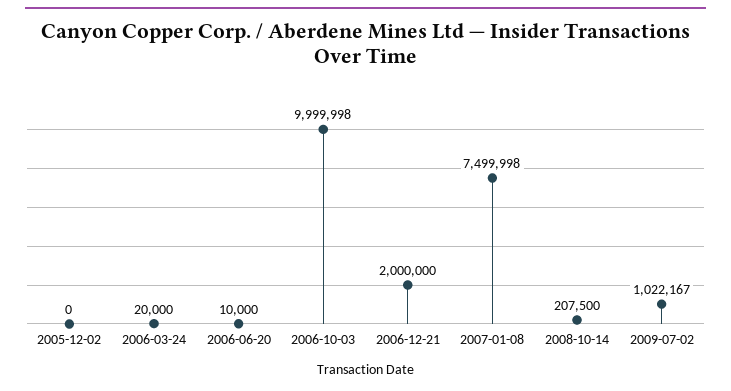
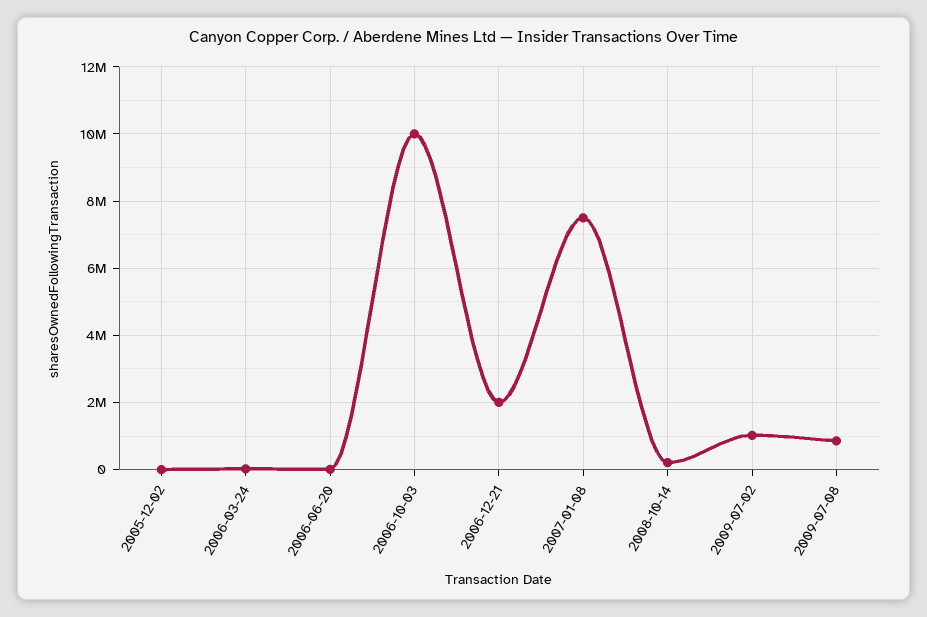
2009-07-08: none -> 800000

